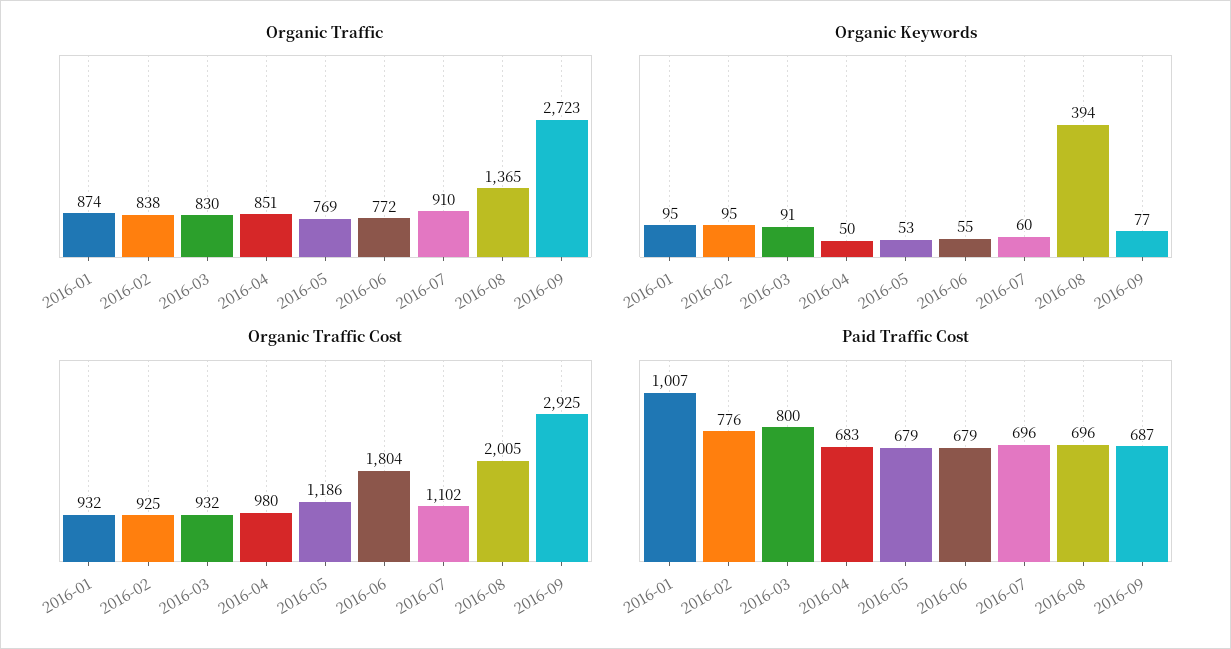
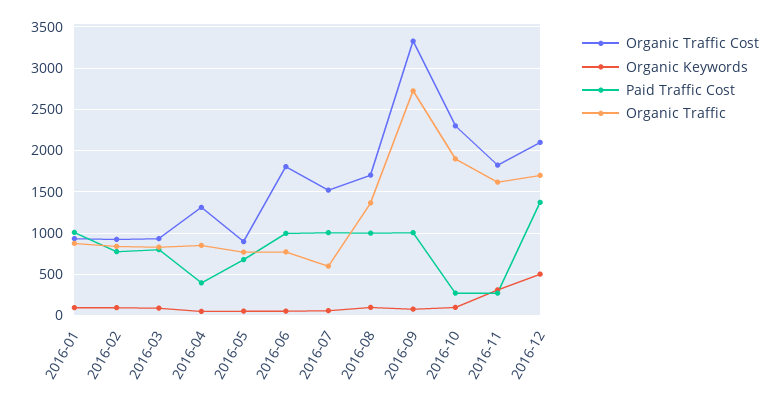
Organic Traffic, 2016-07: 910 -> 600
Organic Keywords, 2016-08: 394 -> 100
Organic Traffic Cost, 2016-04: 980 -> 1300
Organic Traffic Cost, 2016-05: 1186 -> 900
Organic Traffic Cost, 2016-07: 1102 -> 1500
Organic Traffic Cost, 2016-08: 2005 -> 1700
Organic Traffic Cost, 2016-09: 2925 -> 3300
Paid Traffic Cost, 2016-04: 683 -> 400
Paid Traffic Cost, 2016-06: 679 -> 1000
Paid Traffic Cost, 2016-07: 696 -> 1000
Paid Traffic Cost, 2016-08: 696 -> 1000
Paid Traffic Cost, 2016-09: 687 -> 1000
Organic Traffic Cost, 2016-10: none -> 2300
Organic Keywords, 2016-10: none -> 100
Paid Traffic Cost, 2016-10: none -> 300
Organic Traffic, 2016-10: none -> 1900
Organic Traffic Cost, 2016-11: none -> 1800
Organic Keywords, 2016-11: none -> 300
Paid Traffic Cost, 2016-11: none -> 300
Organic Traffic, 2016-11: none -> 1600
Organic Traffic Cost, 2016-12: none -> 2100
Organic Keywords, 2016-12: none -> 500
Paid Traffic Cost, 2016-12: none -> 1400
Organic Traffic, 2016-12: none -> 1700

